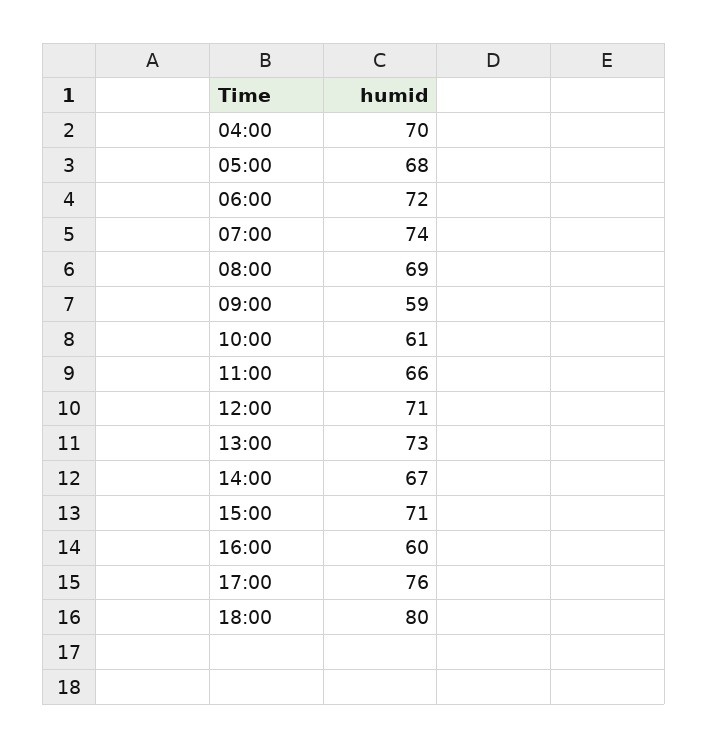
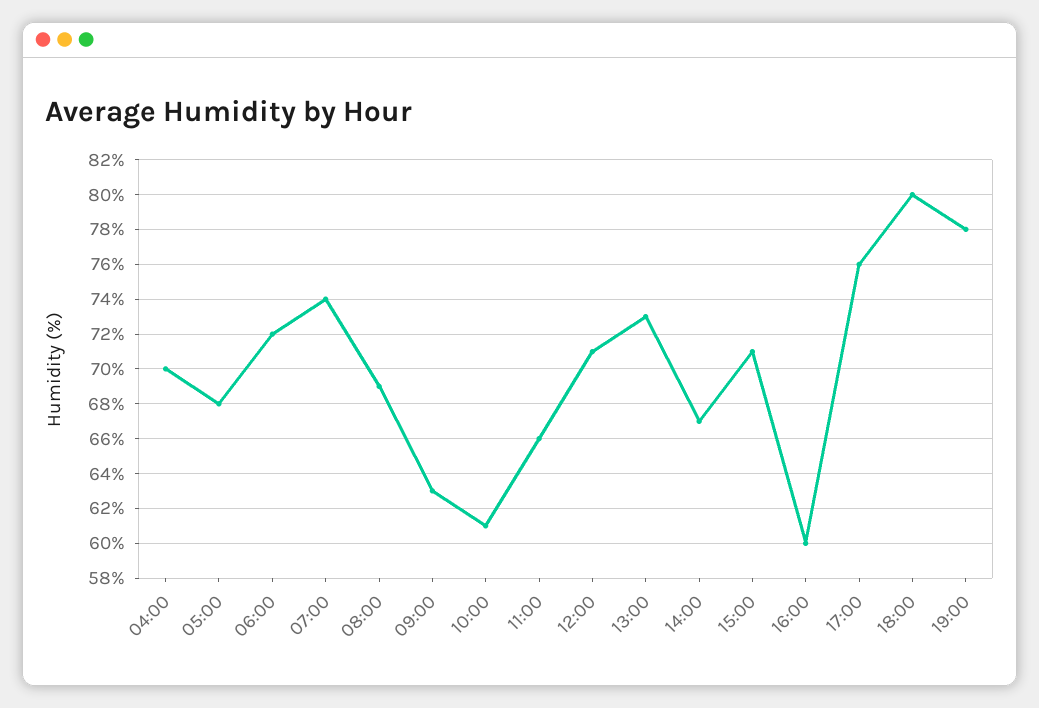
09:00: 59 -> 63
19:00: none -> 78

